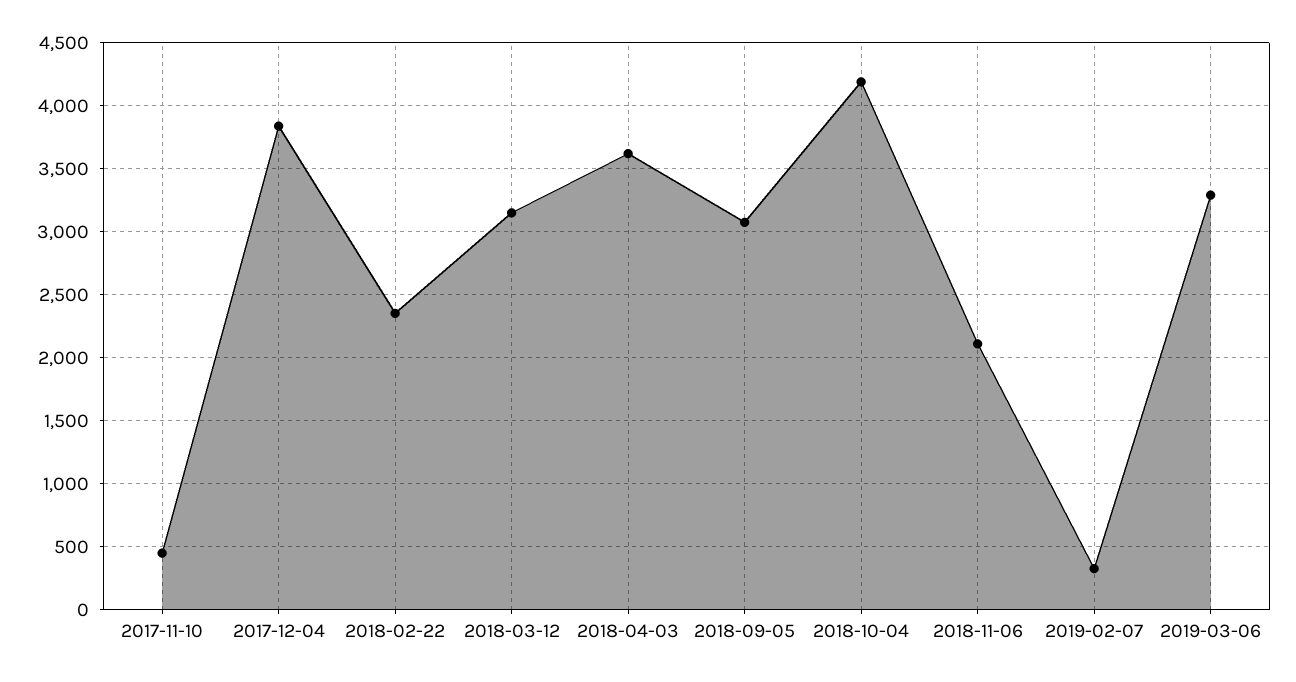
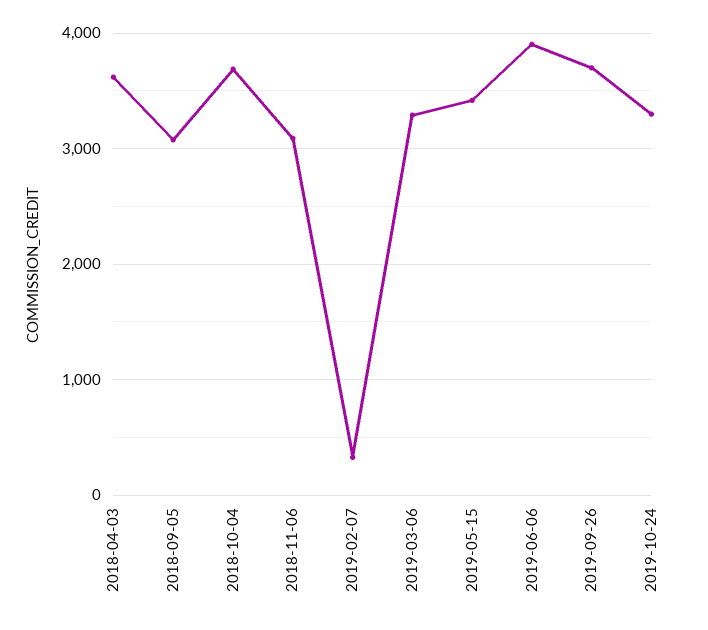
2017-11-10: 450 -> none
2017-12-04: 3850 -> none
2018-02-22: 2350 -> none
2018-03-12: 3150 -> none
2018-10-04: 4200 -> 3700
2018-11-06: 2100 -> 3100
2019-05-15: none -> 3400
2019-06-06: none -> 3900
2019-09-26: none -> 3700
2019-10-24: none -> 3300

